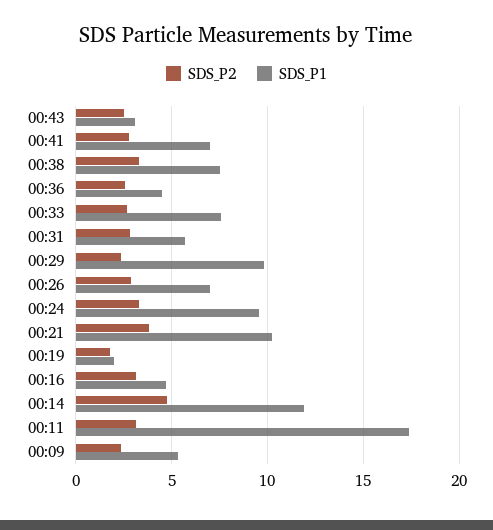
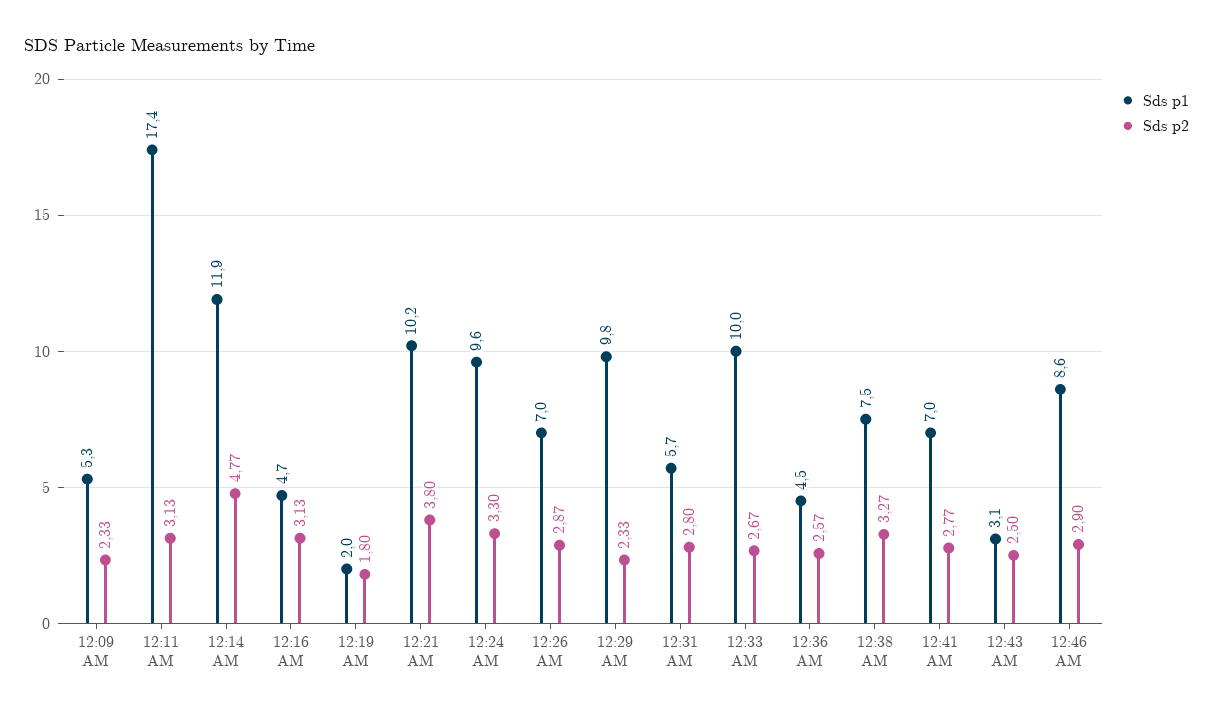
SDS_P1, 00:33: 7.5 -> 10
SDS_P1, 12:46 AM: none -> 8.6
SDS_P2, 12:46 AM: none -> 2.9

